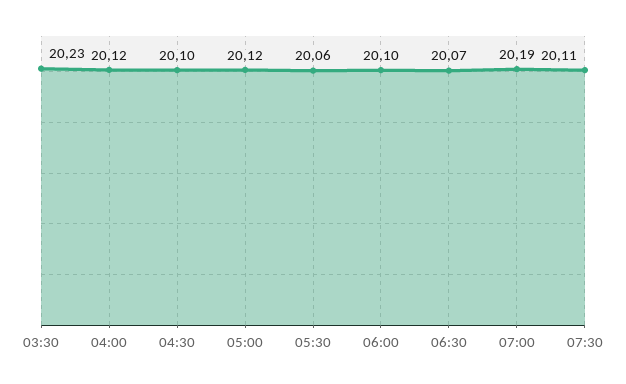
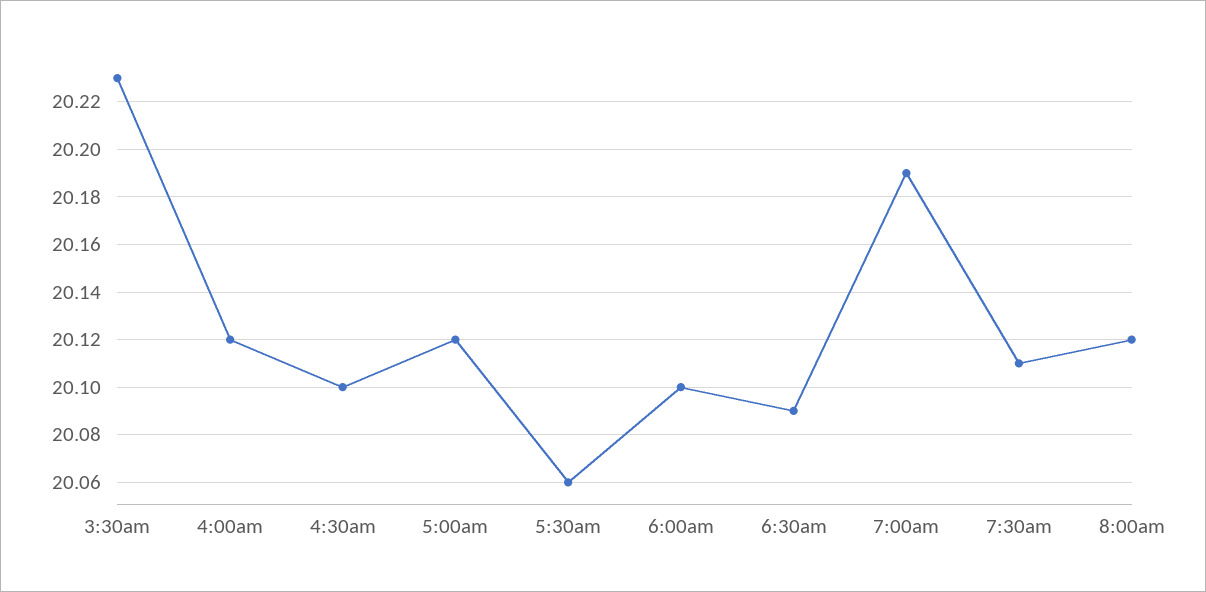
06:30: 20.07 -> 20.09
8:00am: none -> 20.12

